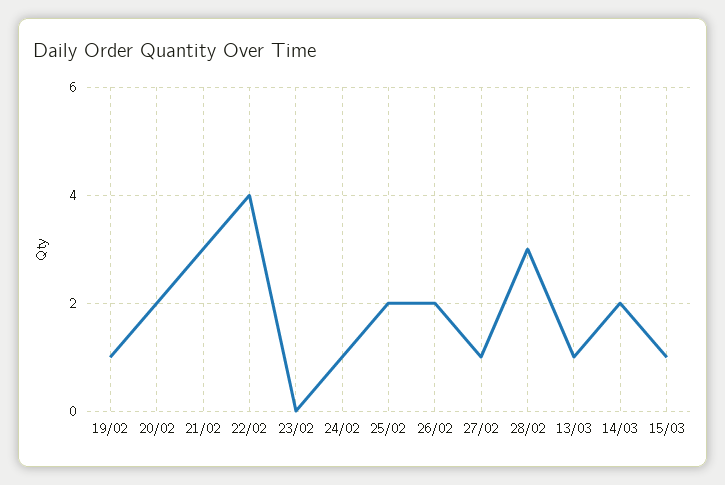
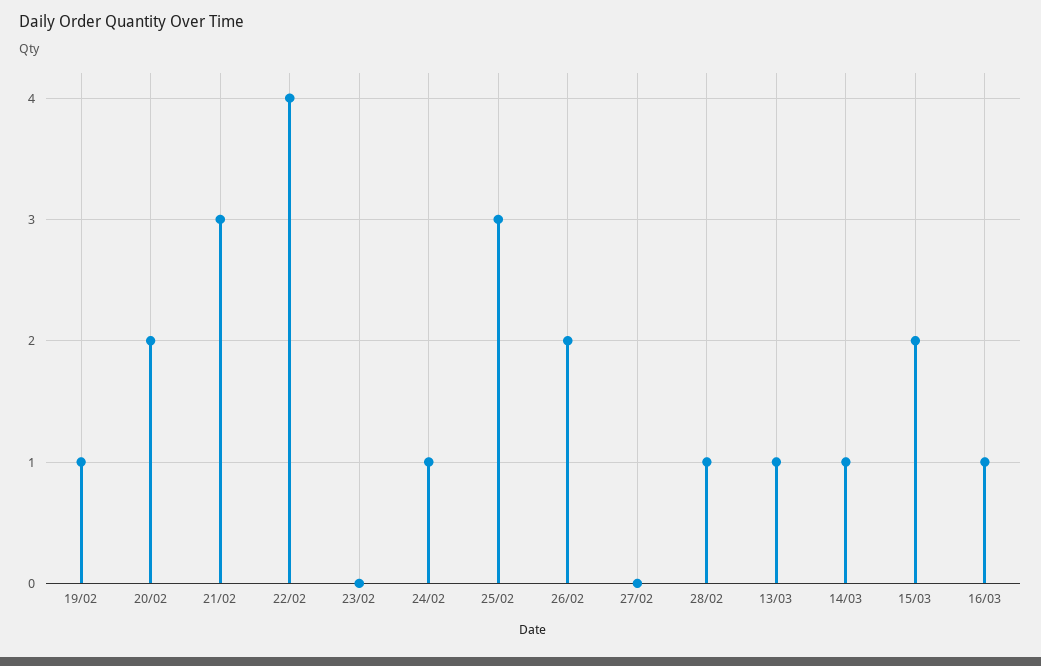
25/02: 2 -> 3
27/02: 1 -> 0
28/02: 3 -> 1
14/03: 2 -> 1
15/03: 1 -> 2
16/03: none -> 1

